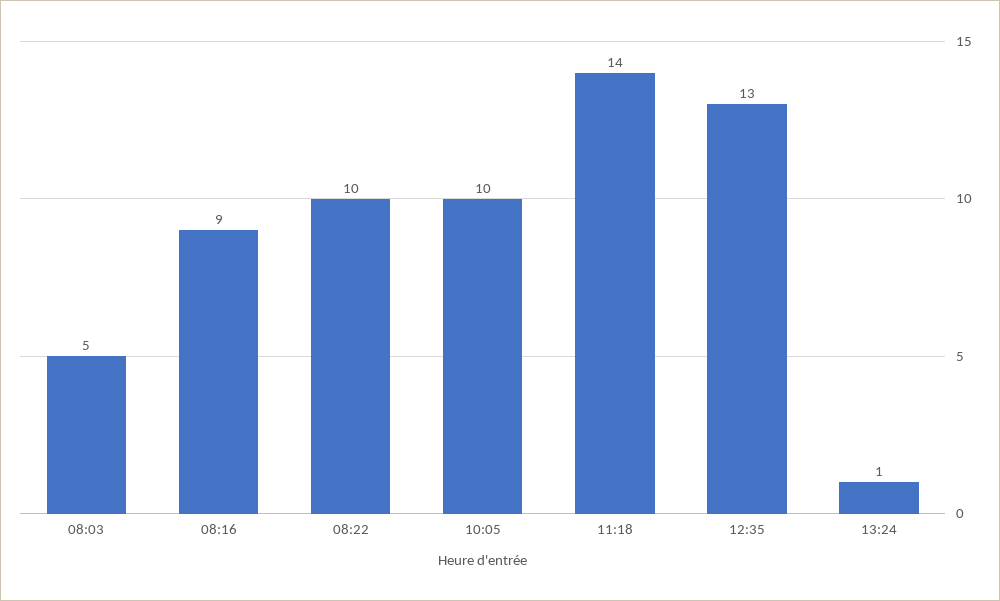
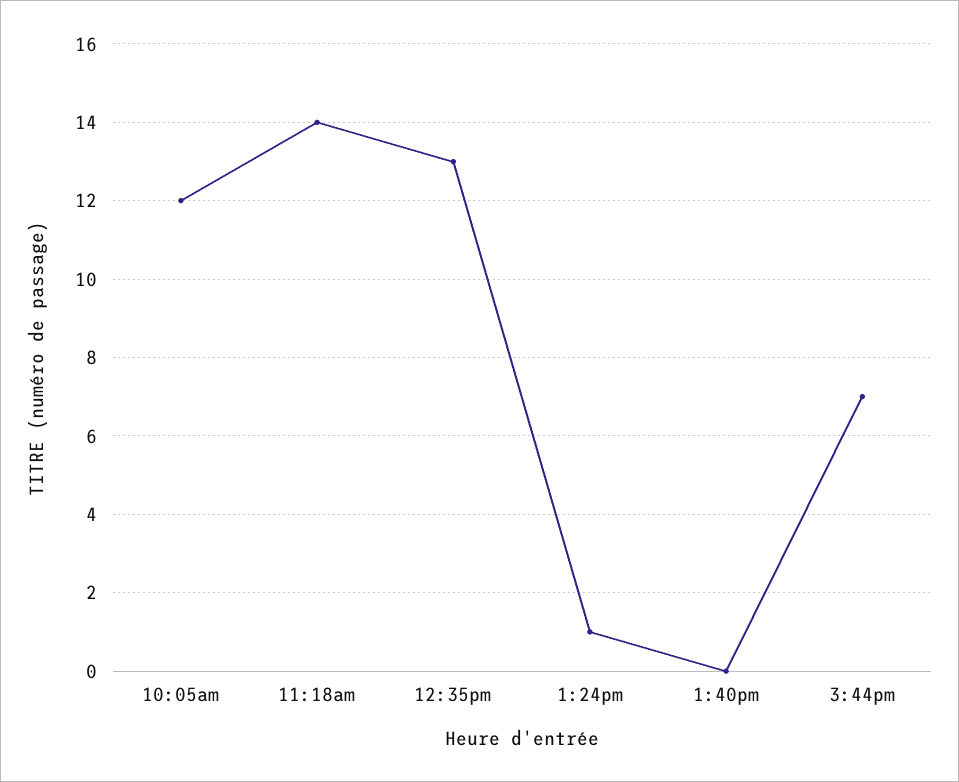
08:03: 5 -> none
08:16: 9 -> none
08:22: 10 -> none
10:05: 10 -> 12
1:40pm: none -> 0
3:44pm: none -> 7

